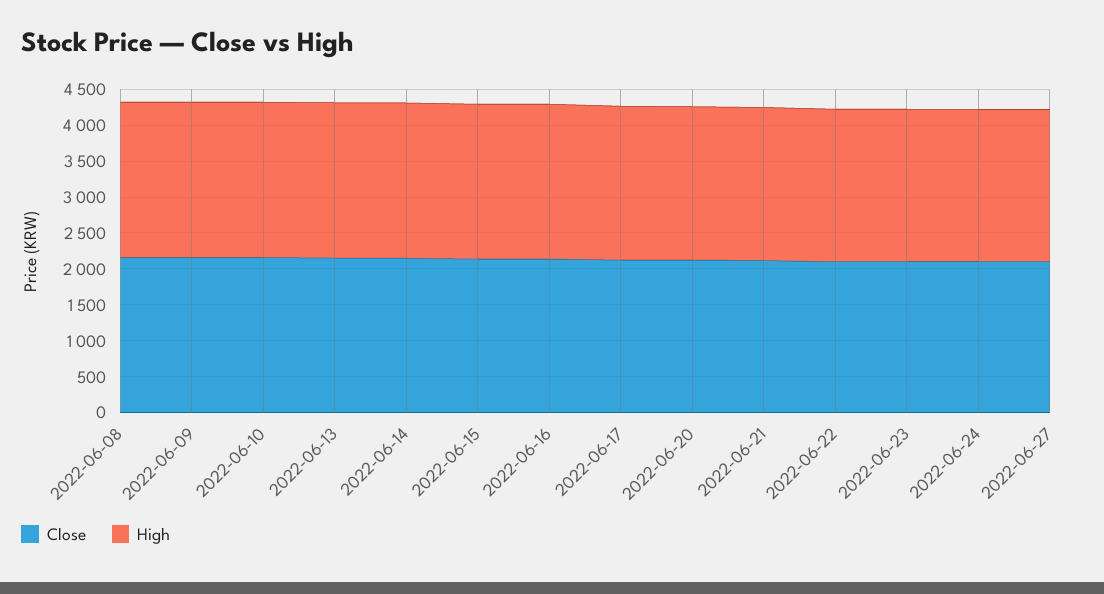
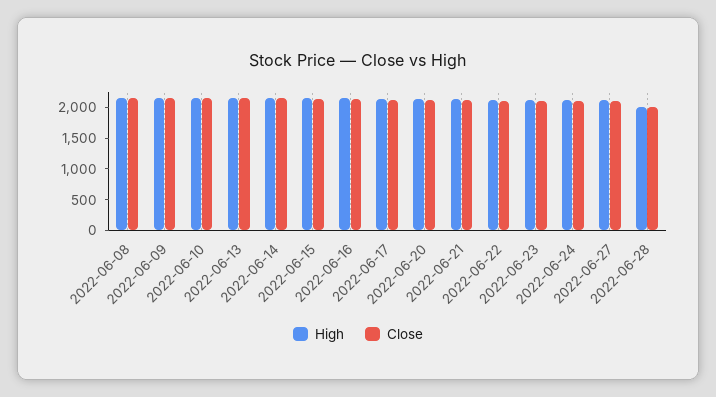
High, 2022-06-28: none -> 2000
Close, 2022-06-28: none -> 2000

